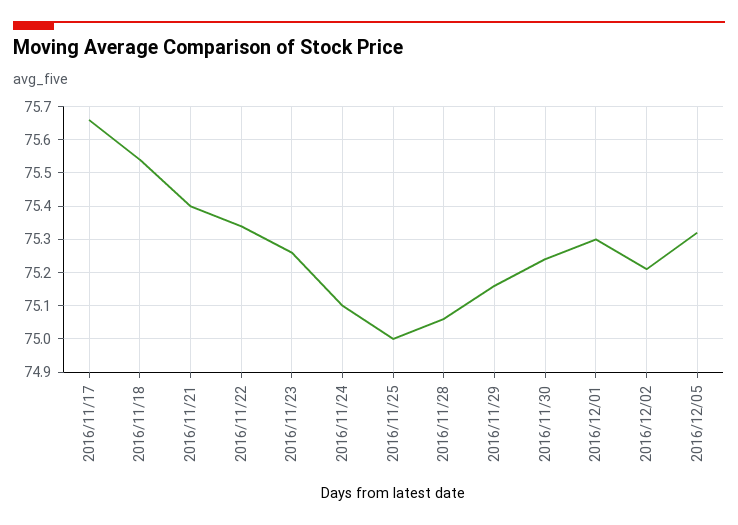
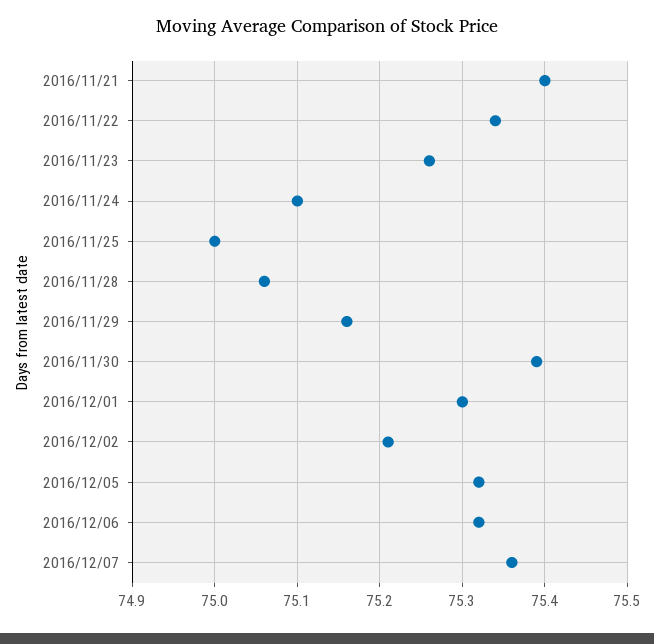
2016/11/17: 75.65 -> none
2016/11/18: 75.55 -> none
2016/11/30: 75.25 -> 75.39
2016/12/06: none -> 75.32
2016/12/07: none -> 75.36

